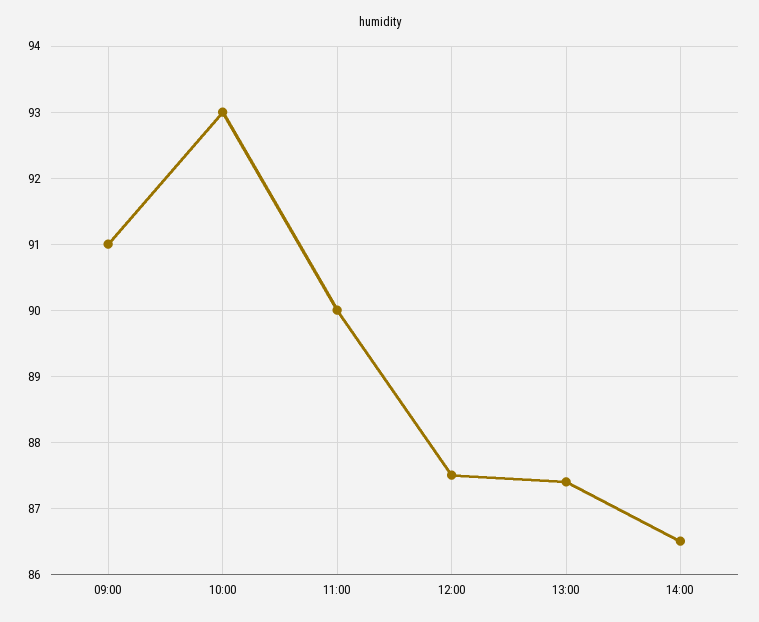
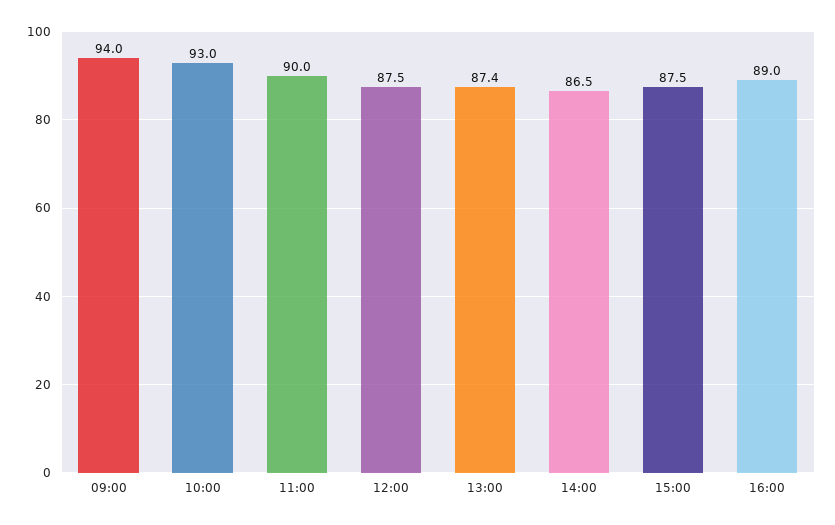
09:00: 91 -> 94
15:00: none -> 87.5
16:00: none -> 89

